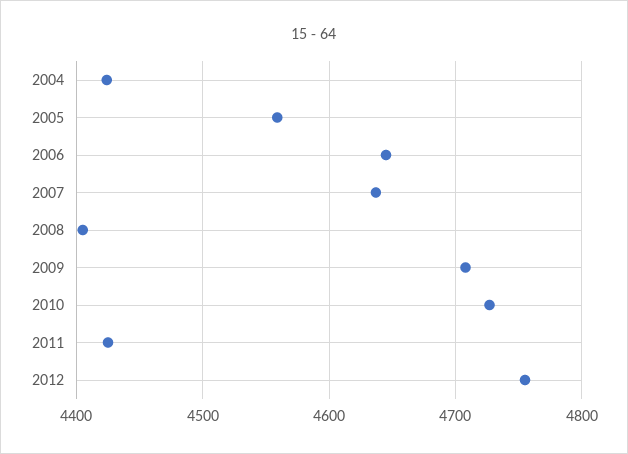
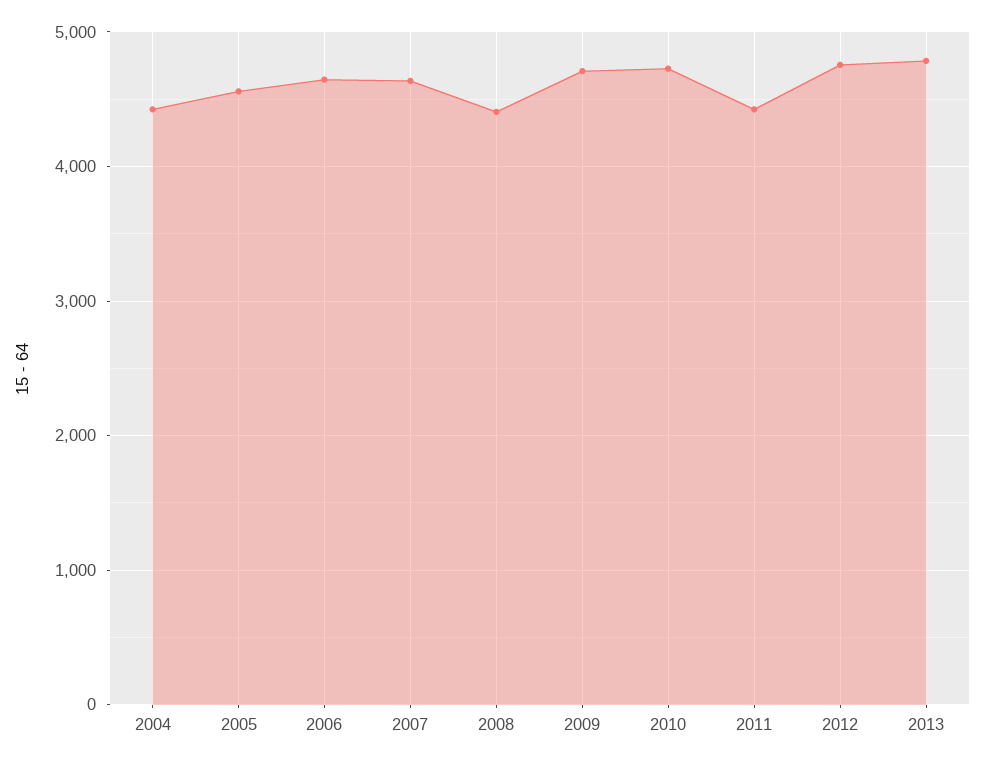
2013: none -> 4800

